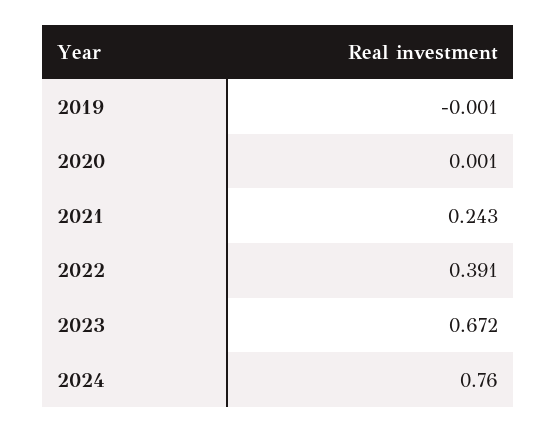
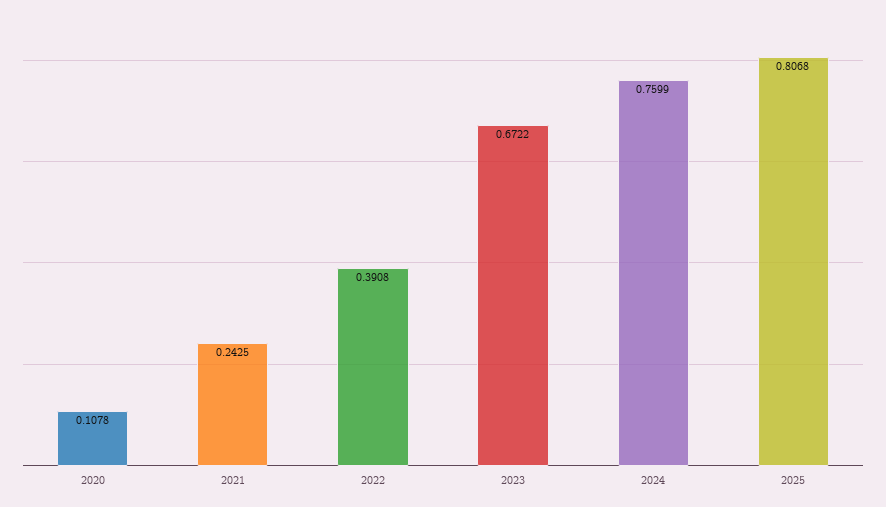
2019: -0.001 -> none
2020: 0.001 -> 0.1078
2025: none -> 0.8068

